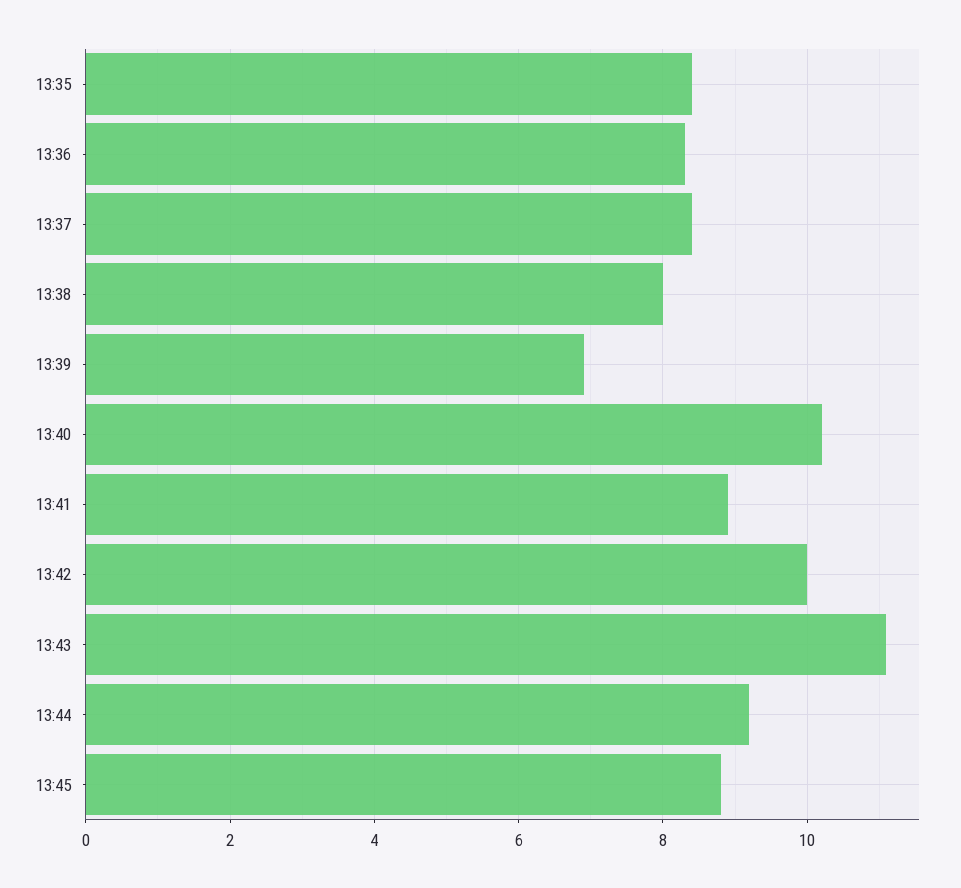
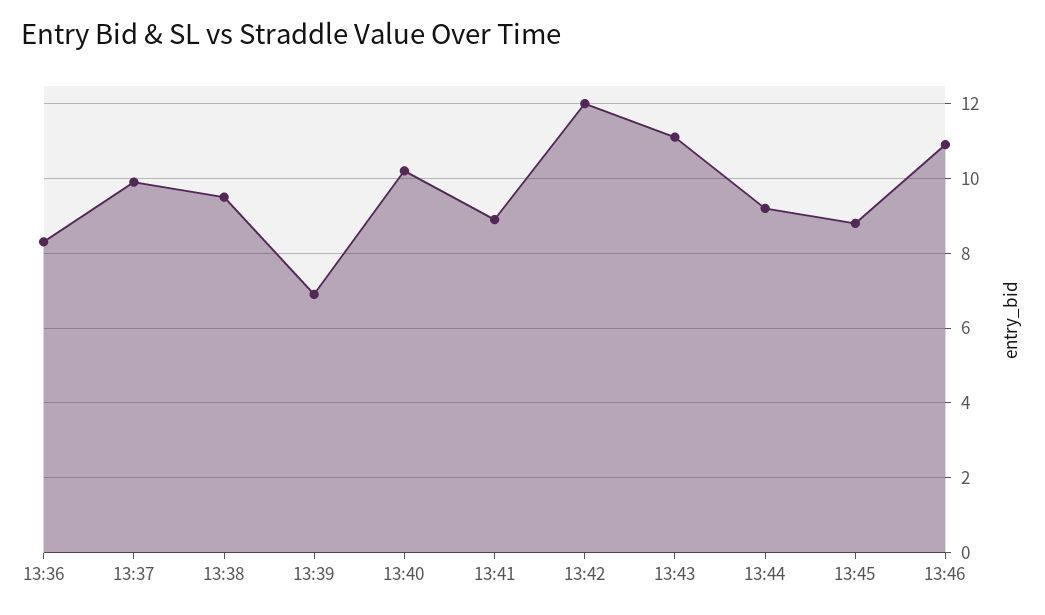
13:35: 8.5 -> none
13:37: 8.5 -> 10
13:38: 8 -> 9.5
13:42: 10 -> 12
13:46: none -> 11

